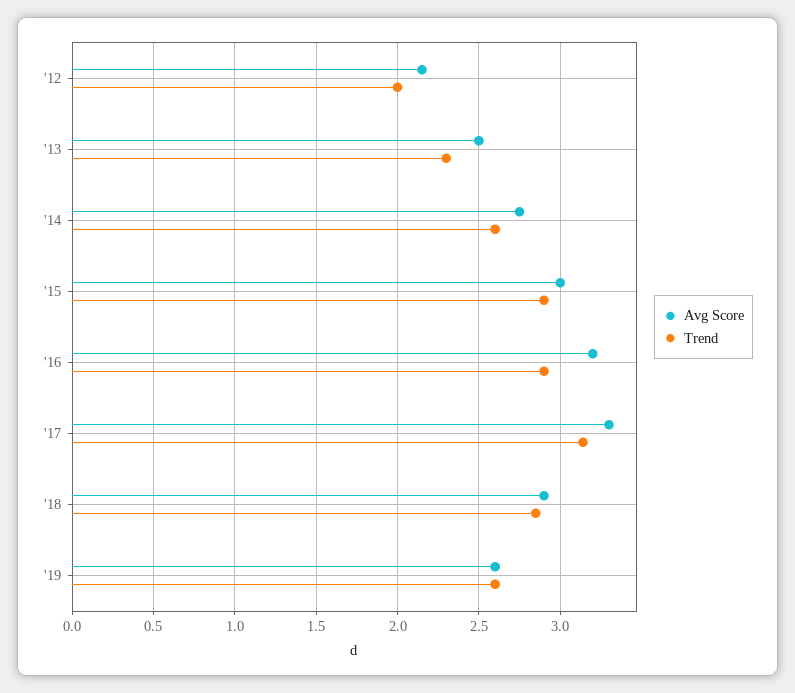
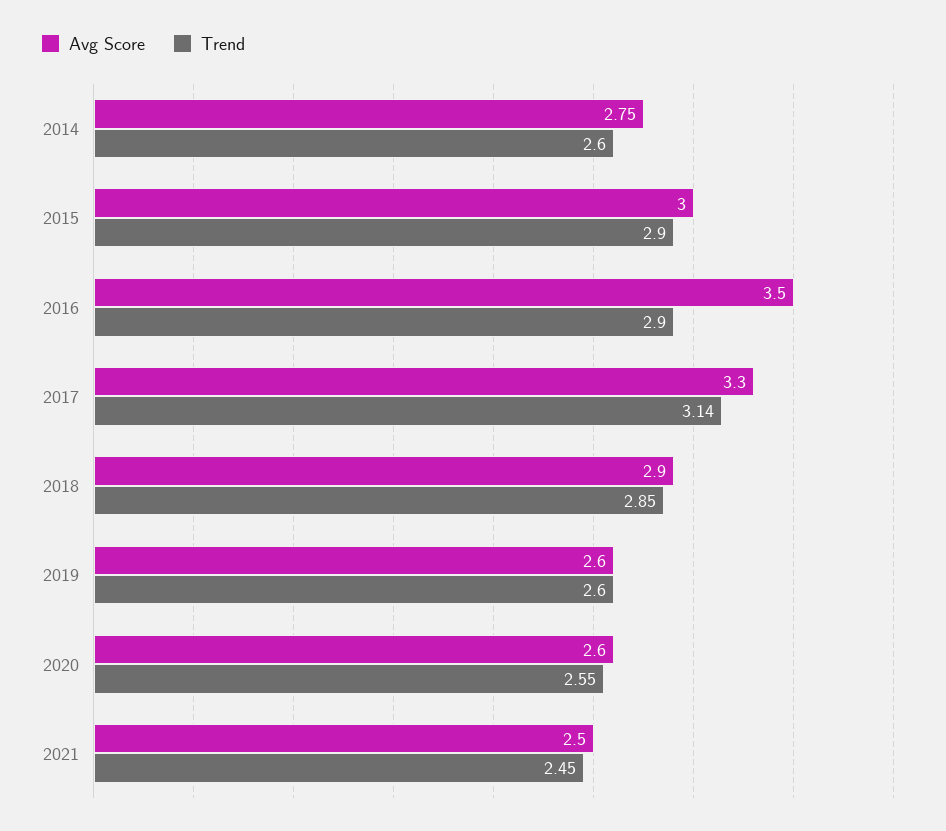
Avg Score, '12: 2.15 -> none
Trend, '12: 2 -> none
Avg Score, '13: 2.5 -> none
Trend, '13: 2.3 -> none
Avg Score, '16: 3.2 -> 3.5
Avg Score, 2020: none -> 2.6
Trend, 2020: none -> 2.55
Avg Score, 2021: none -> 2.5
Trend, 2021: none -> 2.45

